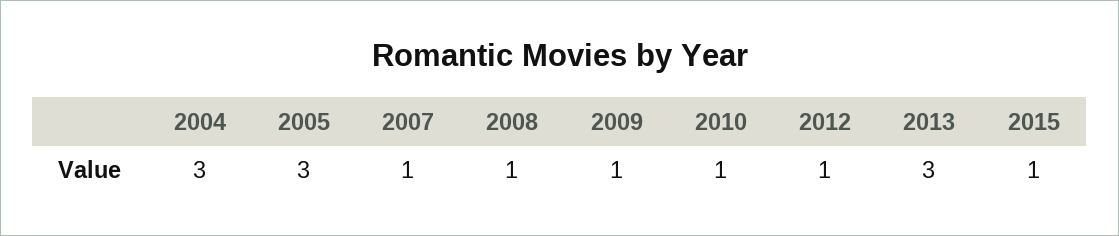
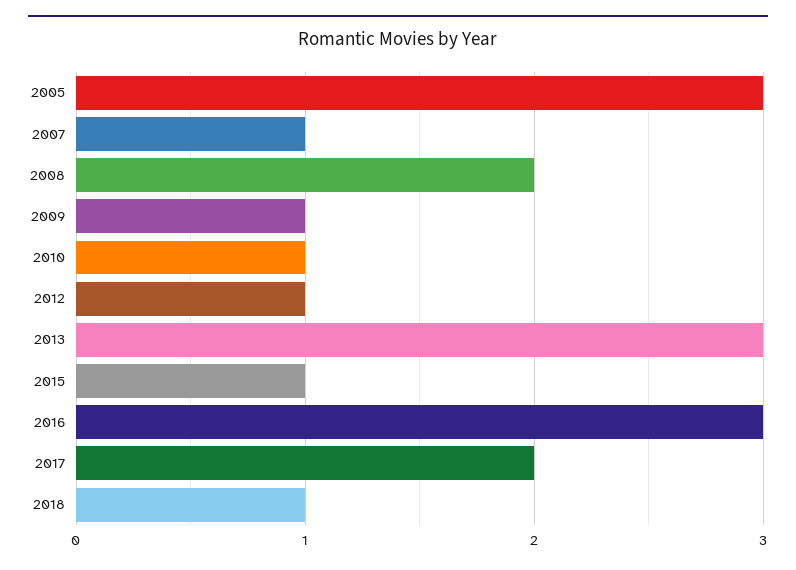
2004: 3 -> none
2008: 1 -> 2
2016: none -> 3
2017: none -> 2
2018: none -> 1

